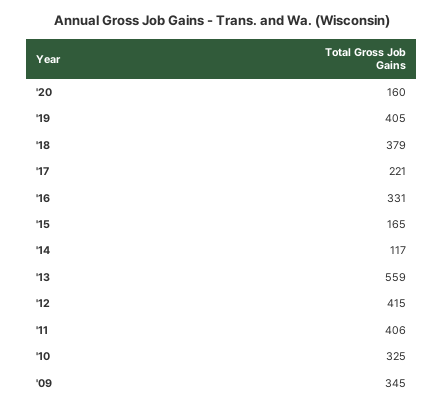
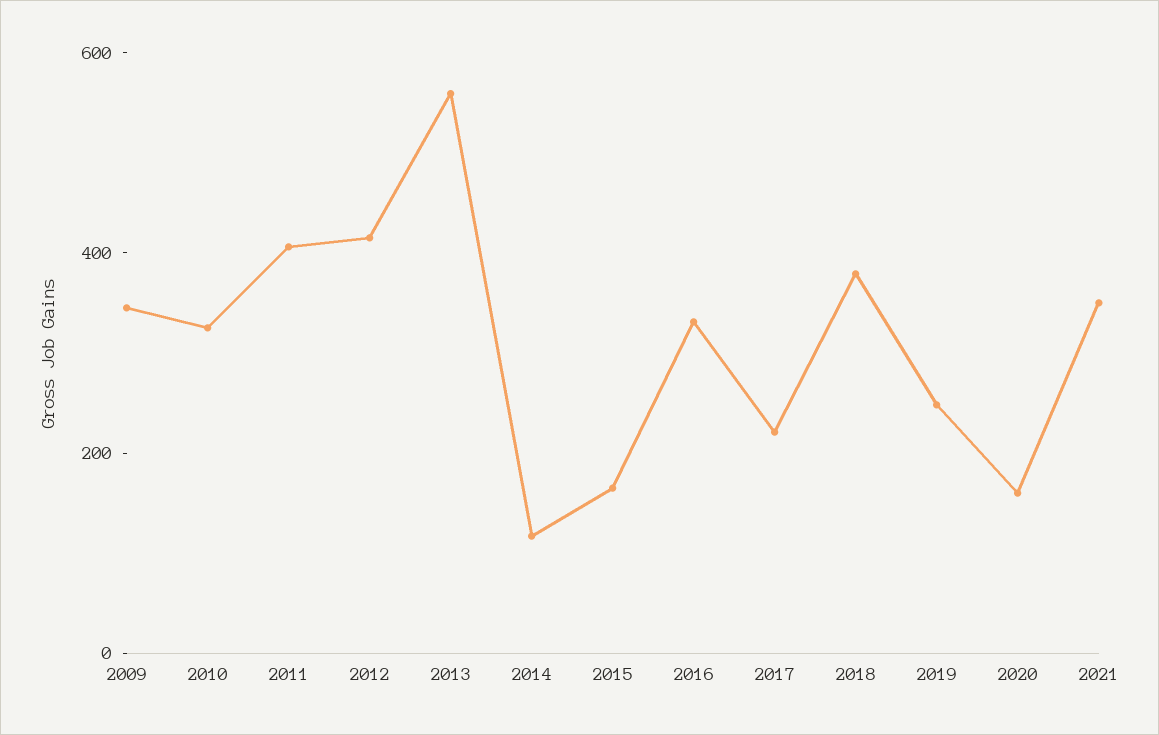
'19: 405 -> 250
2021: none -> 350

